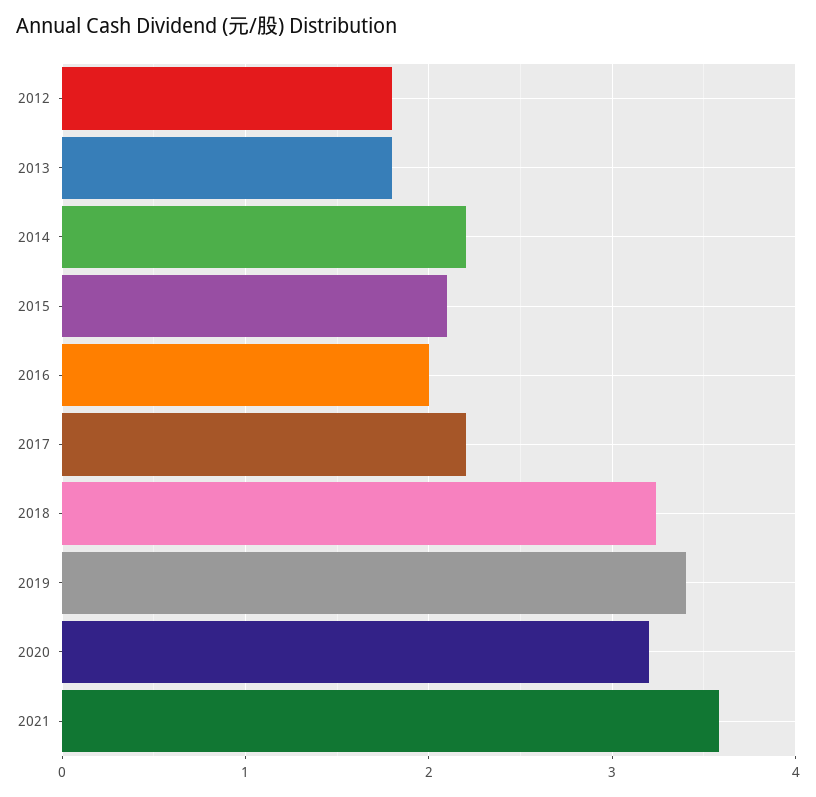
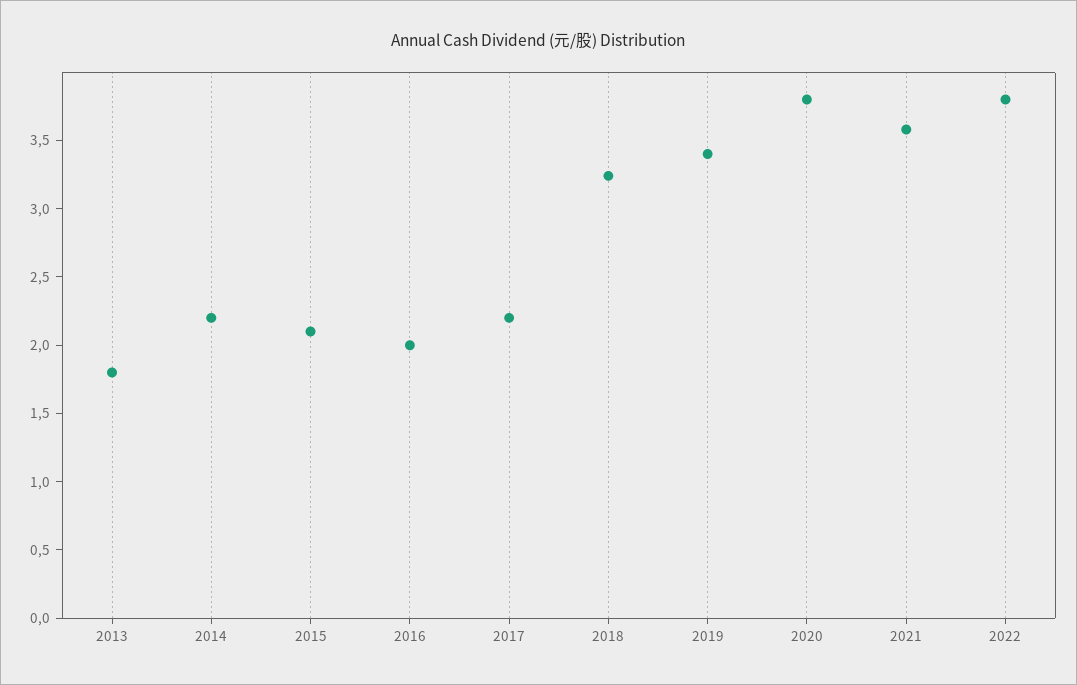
2012: 1.8 -> none
2020: 3.2 -> 3.8
2022: none -> 3.8

